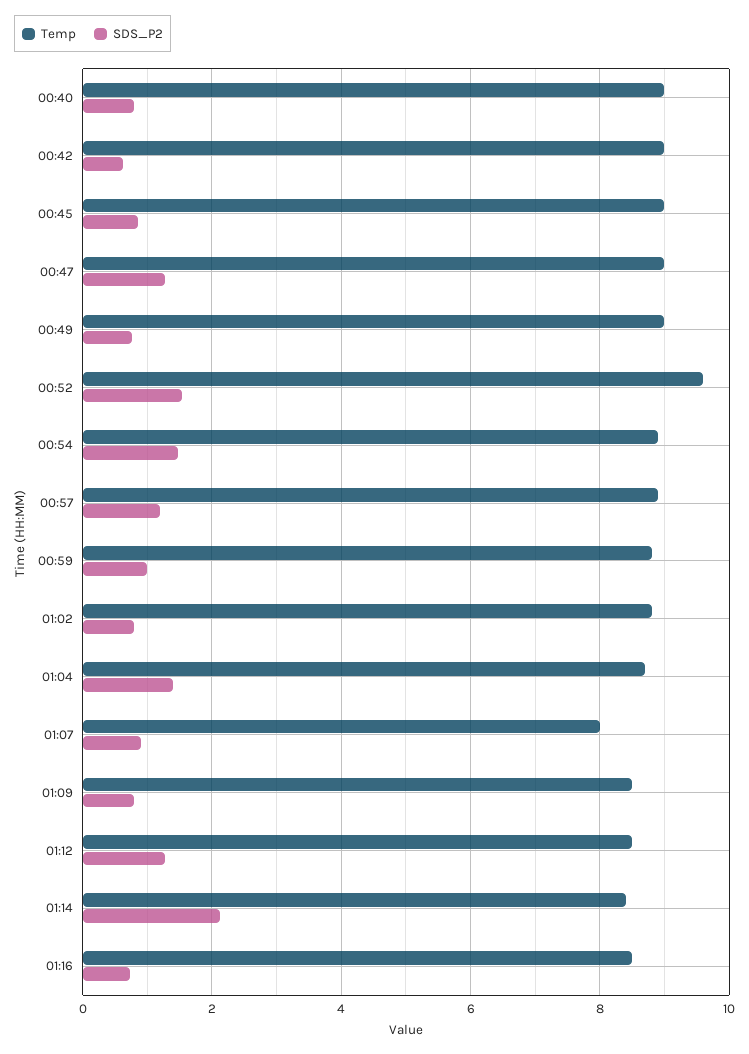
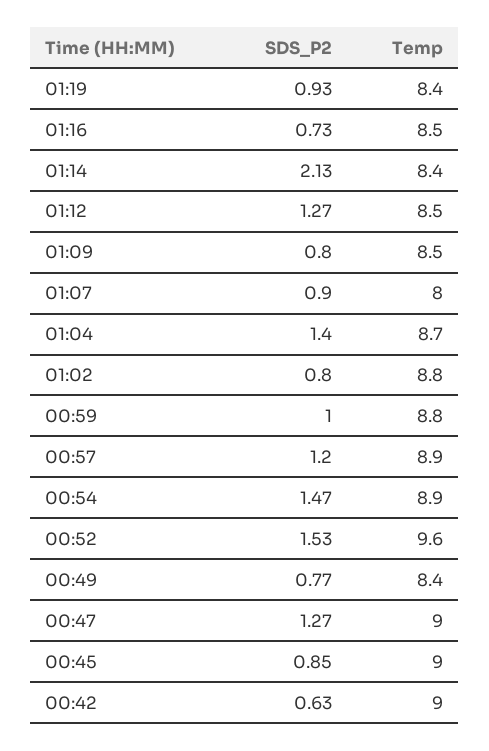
Temp, 00:40: 9 -> none
SDS_P2, 00:40: 0.8 -> none
Temp, 00:49: 9 -> 8.4
SDS_P2, 01:19: none -> 0.93
Temp, 01:19: none -> 8.4

